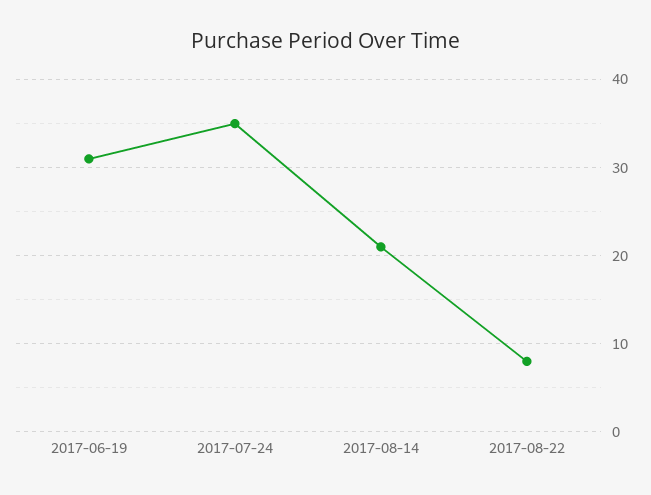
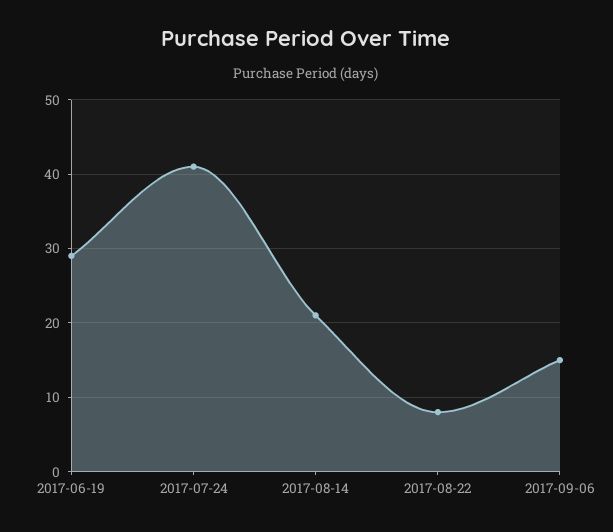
2017-06-19: 31 -> 29
2017-07-24: 35 -> 41
2017-09-06: none -> 15

